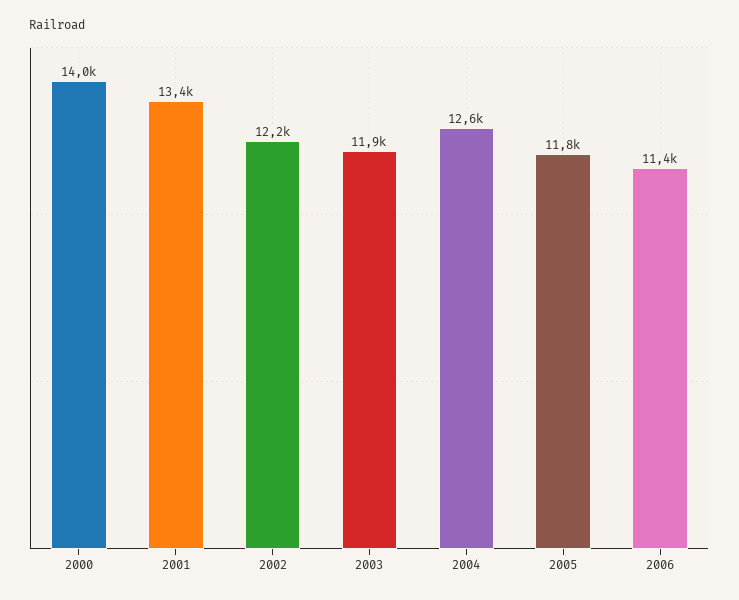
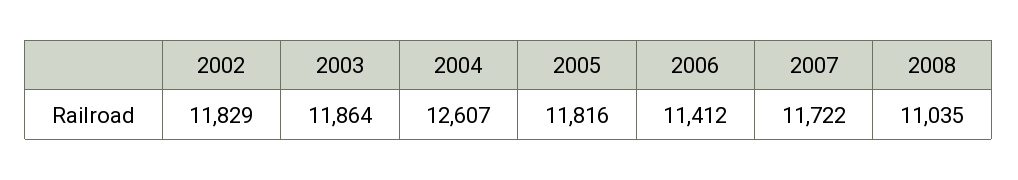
2000: 14000 -> none
2001: 13400 -> none
2002: 12200 -> 11829
2007: none -> 11722
2008: none -> 11035

